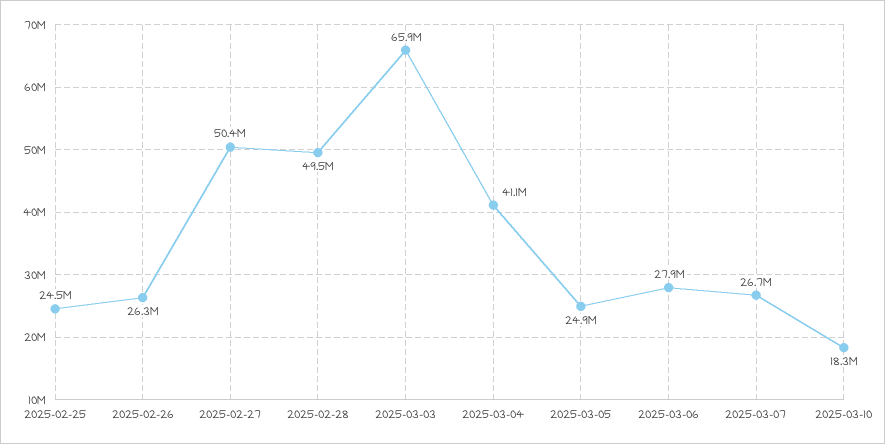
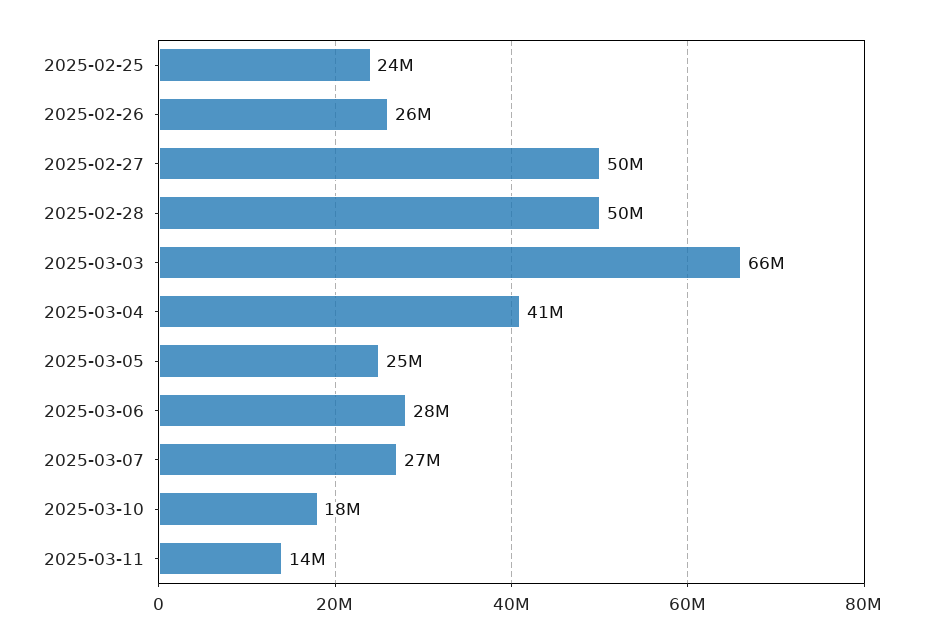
2025-03-11: none -> 14000000

